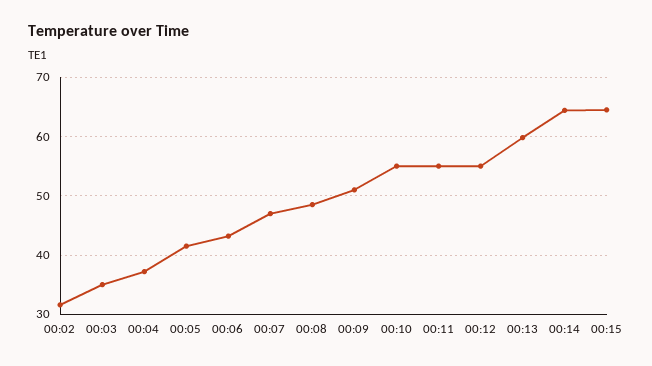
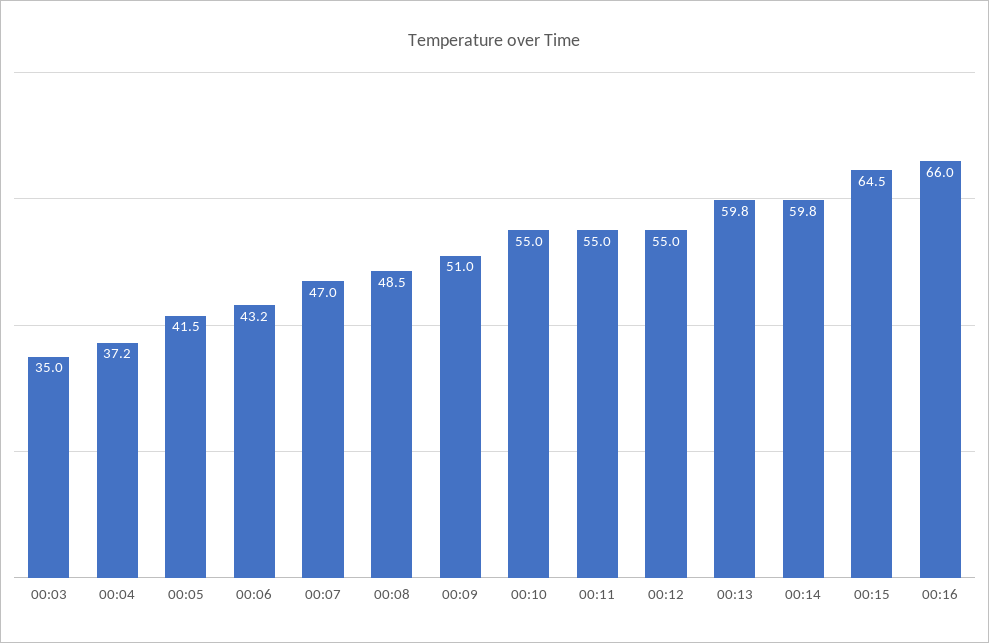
00:02: 32 -> none
00:14: 64 -> 59.8
00:16: none -> 66

